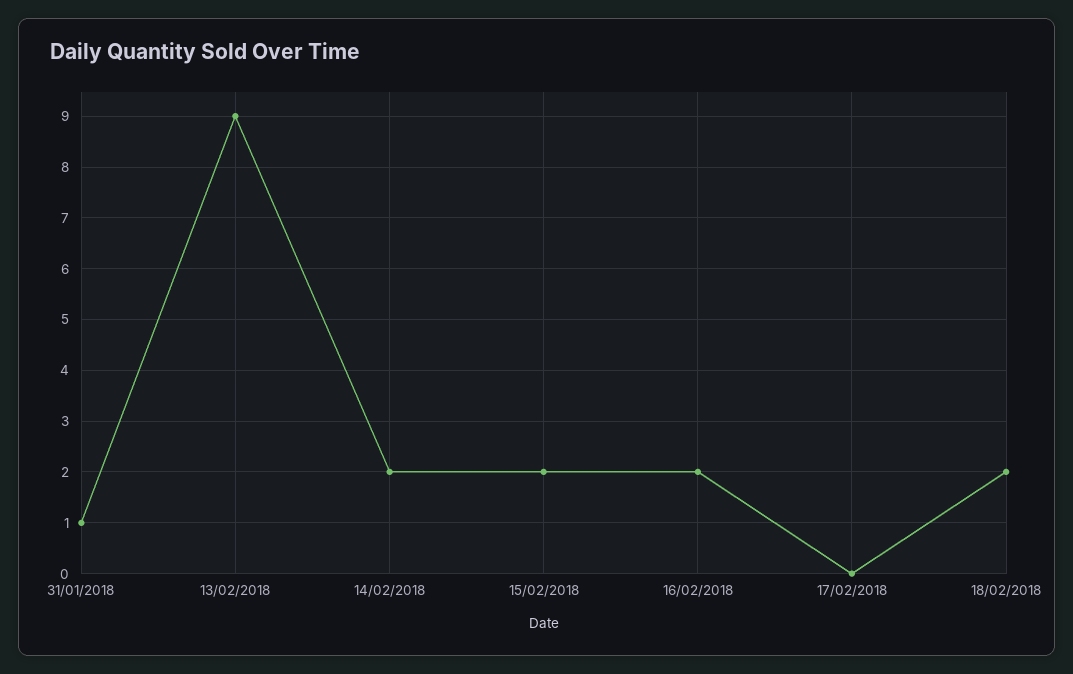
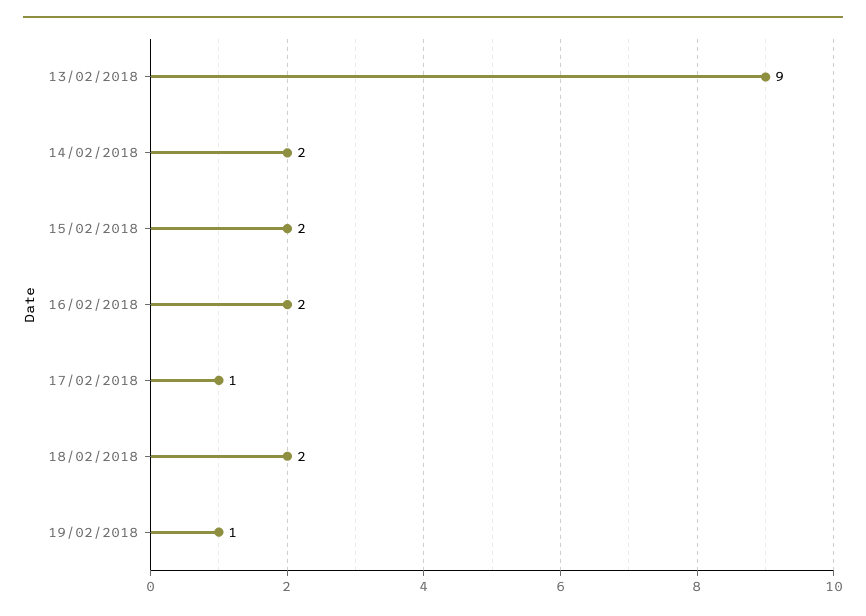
31/01/2018: 1 -> none
17/02/2018: 0 -> 1
19/02/2018: none -> 1

